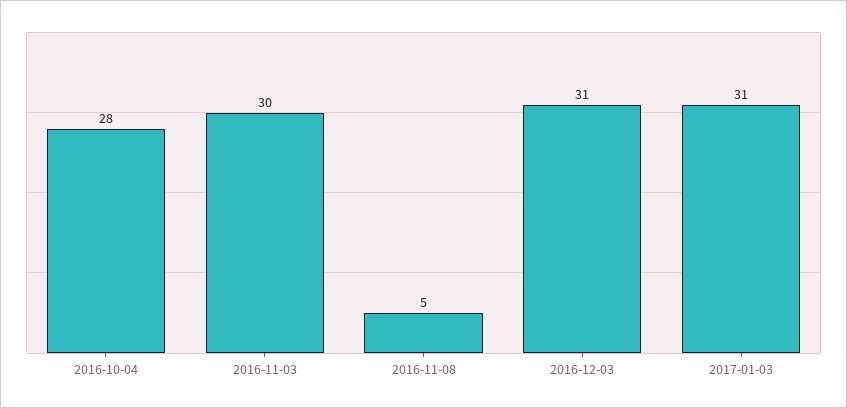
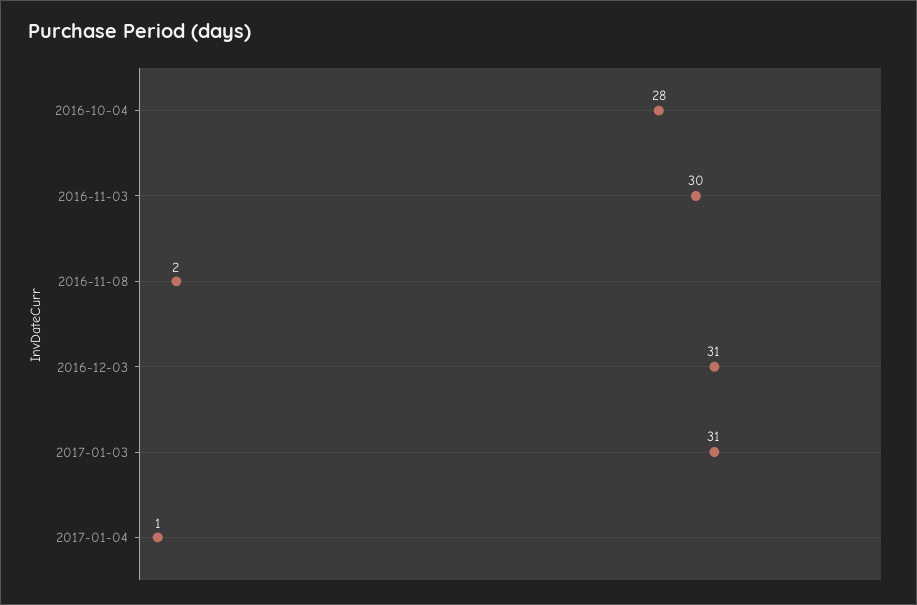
2016-11-08: 5 -> 2
2017-01-04: none -> 1

